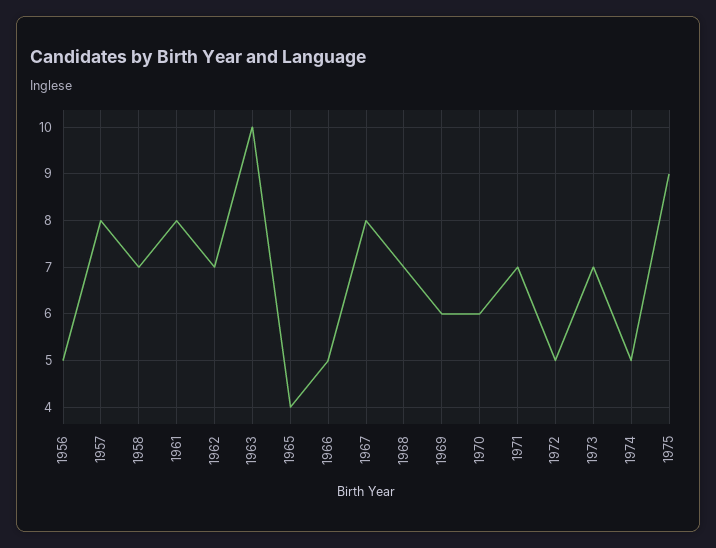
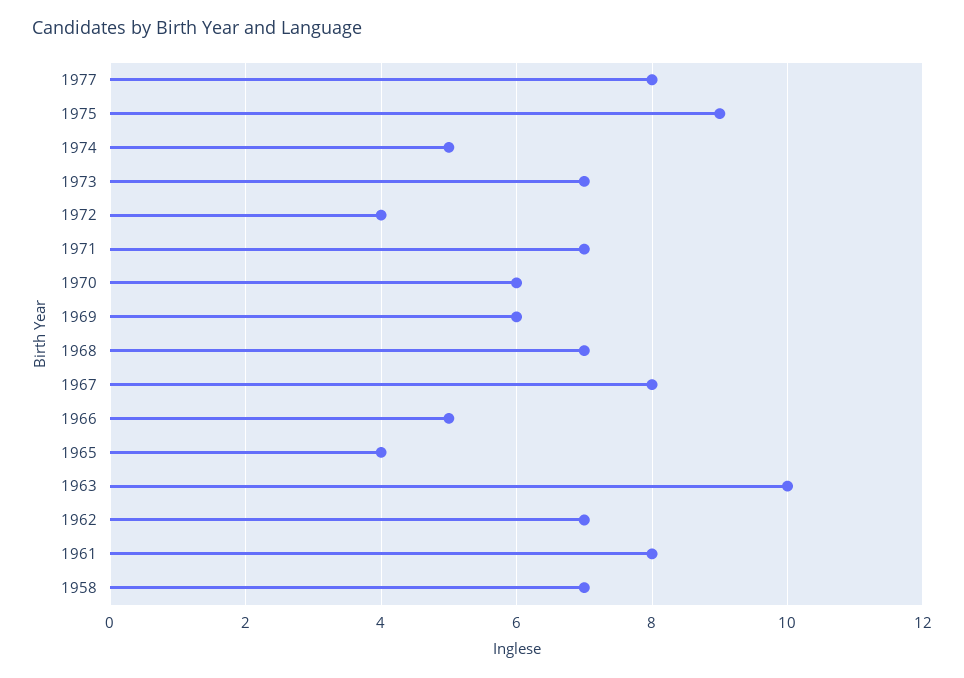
1956: 5 -> none
1957: 8 -> none
1972: 5 -> 4
1977: none -> 8

